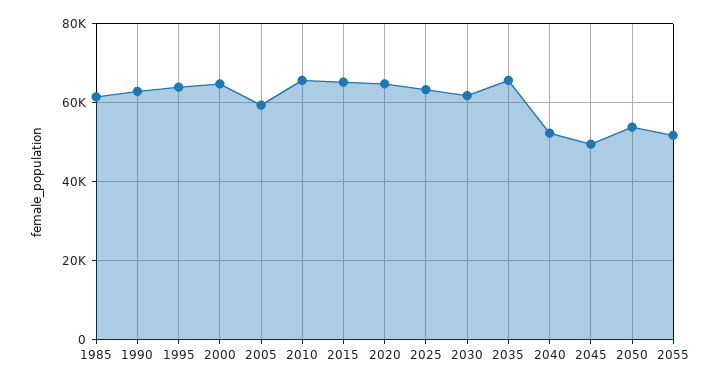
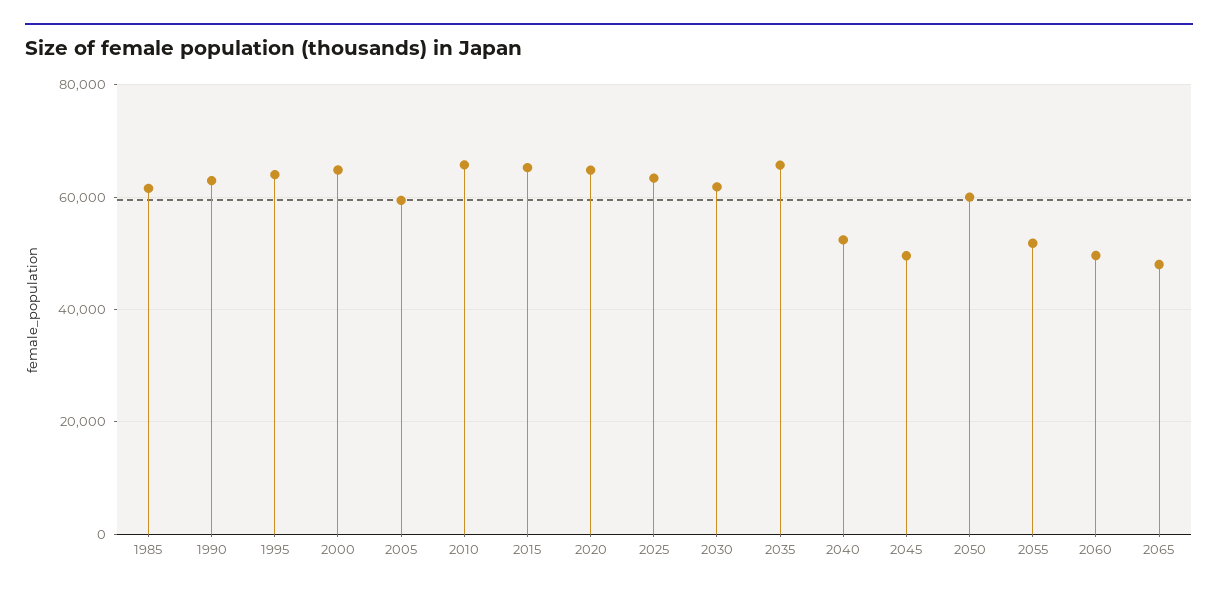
2050: 54000 -> 60000
2060: none -> 50000
2065: none -> 48000

